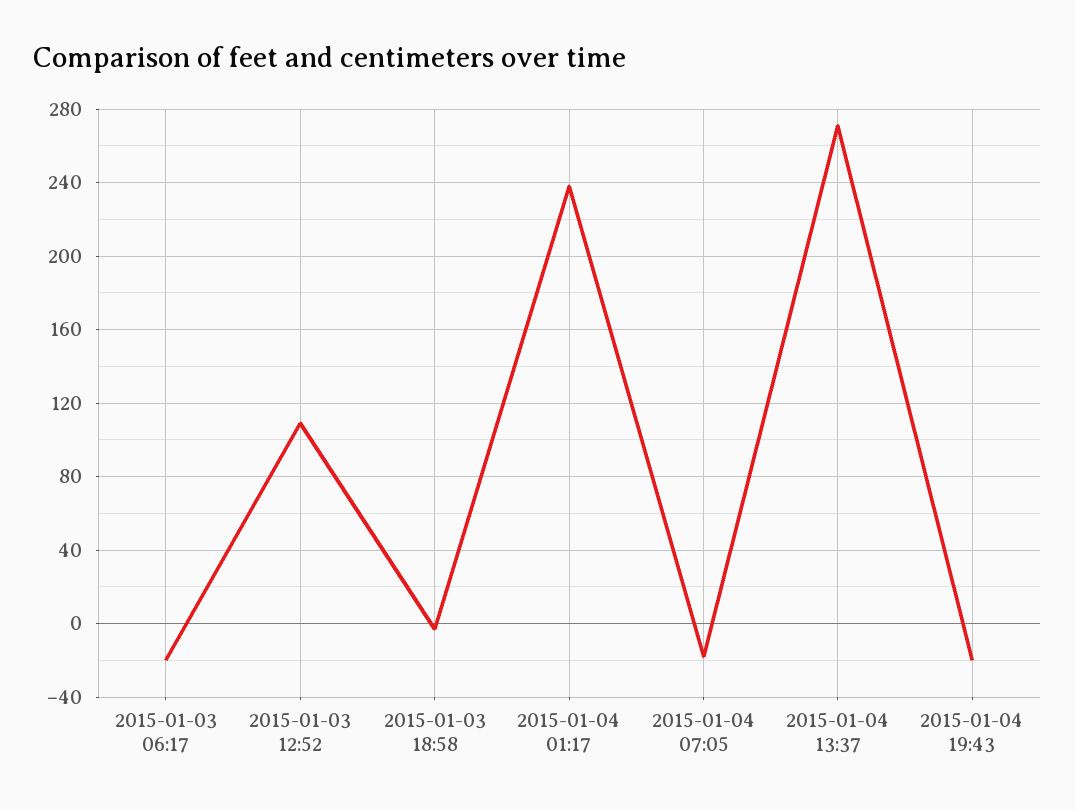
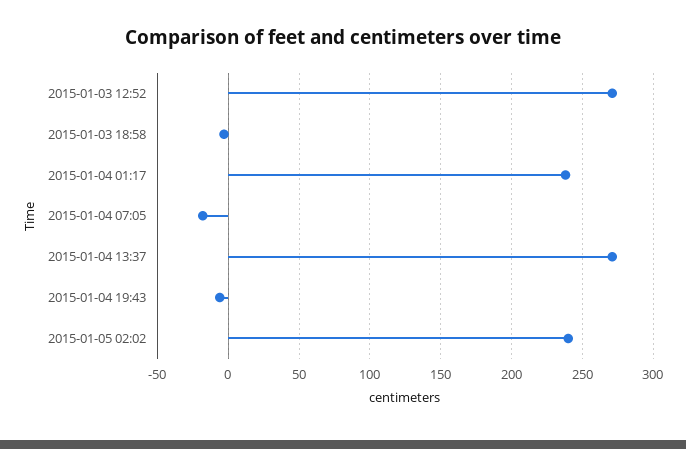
2015-01-03 06:17: -20 -> none
2015-01-03 12:52: 110 -> 270
2015-01-04 19:43: -20 -> -5
2015-01-05 02:02: none -> 240

